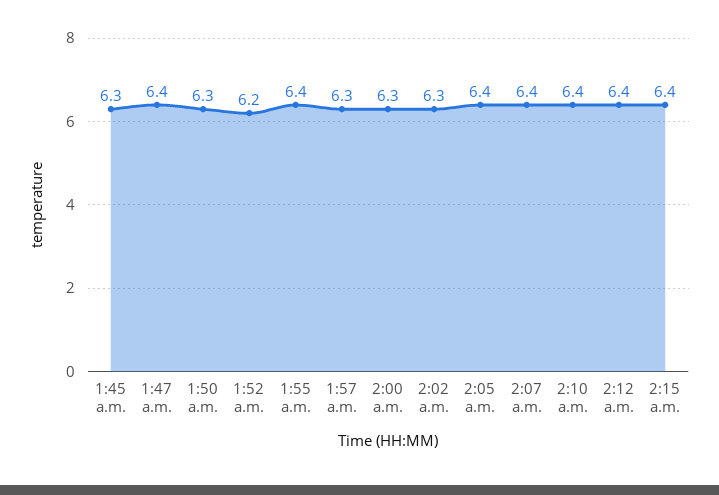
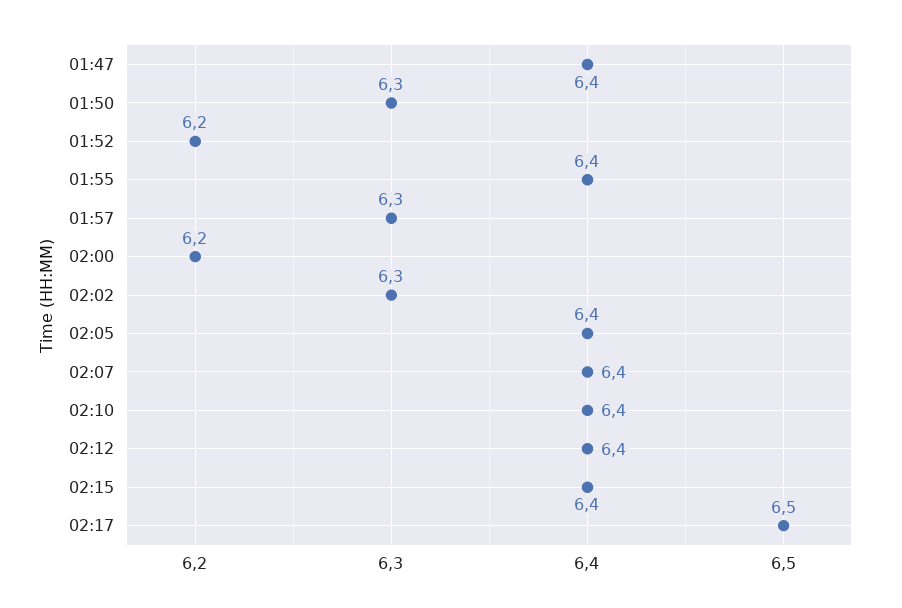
1:45 a.m.: 6.3 -> none
2:00 a.m.: 6.3 -> 6.2
02:17: none -> 6.5

